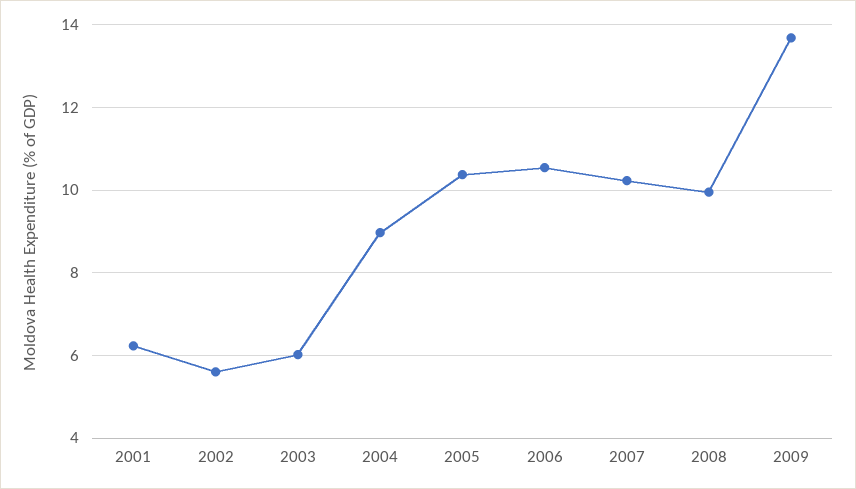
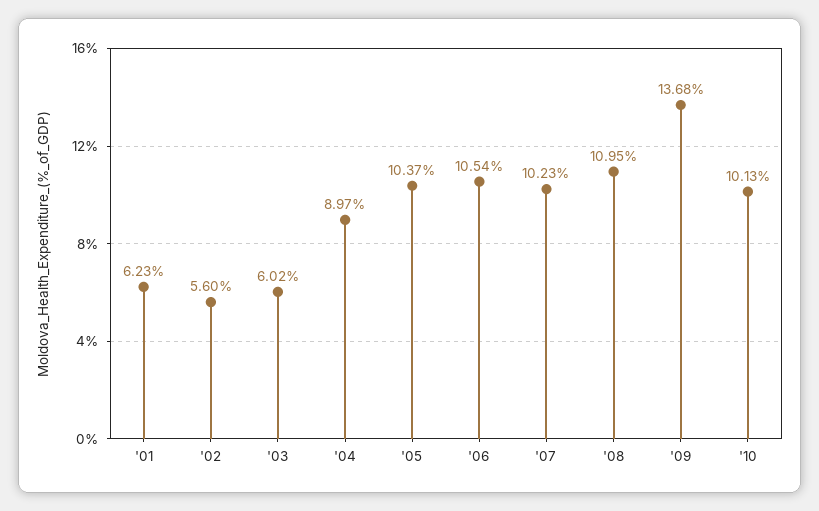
2008: 10 -> 10.95
'10: none -> 10.13

